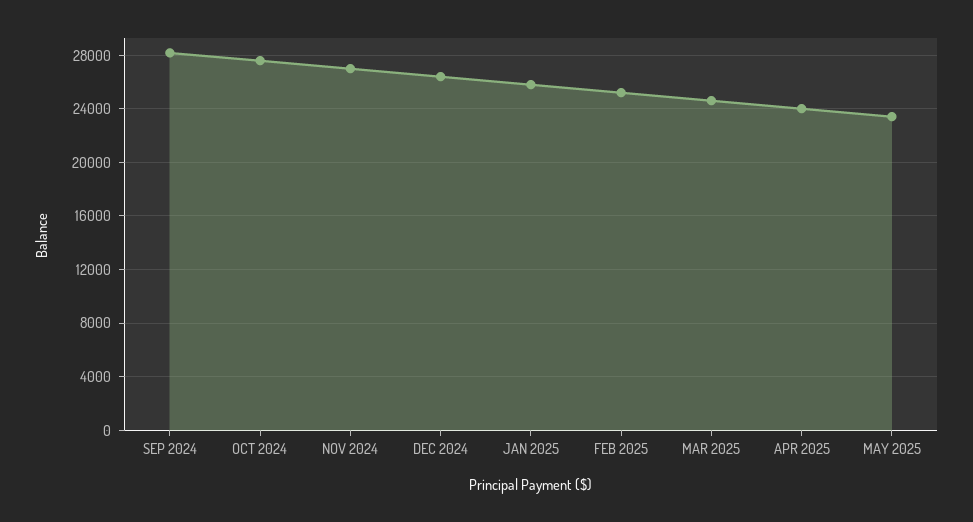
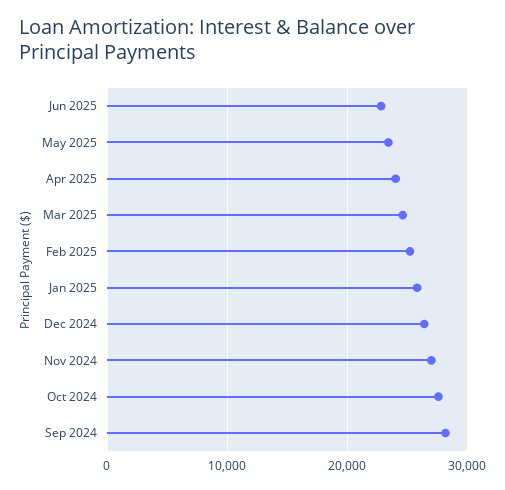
Jun 2025: none -> 23000

